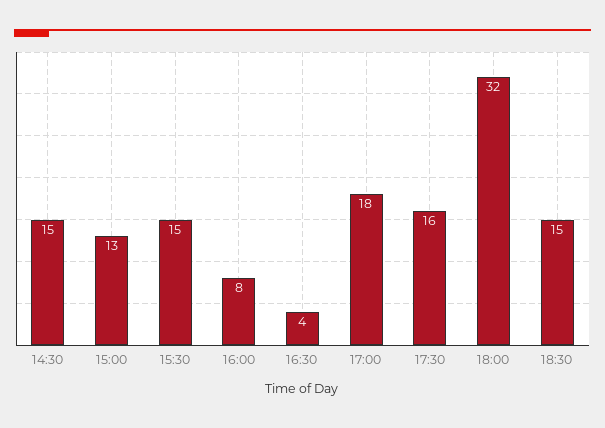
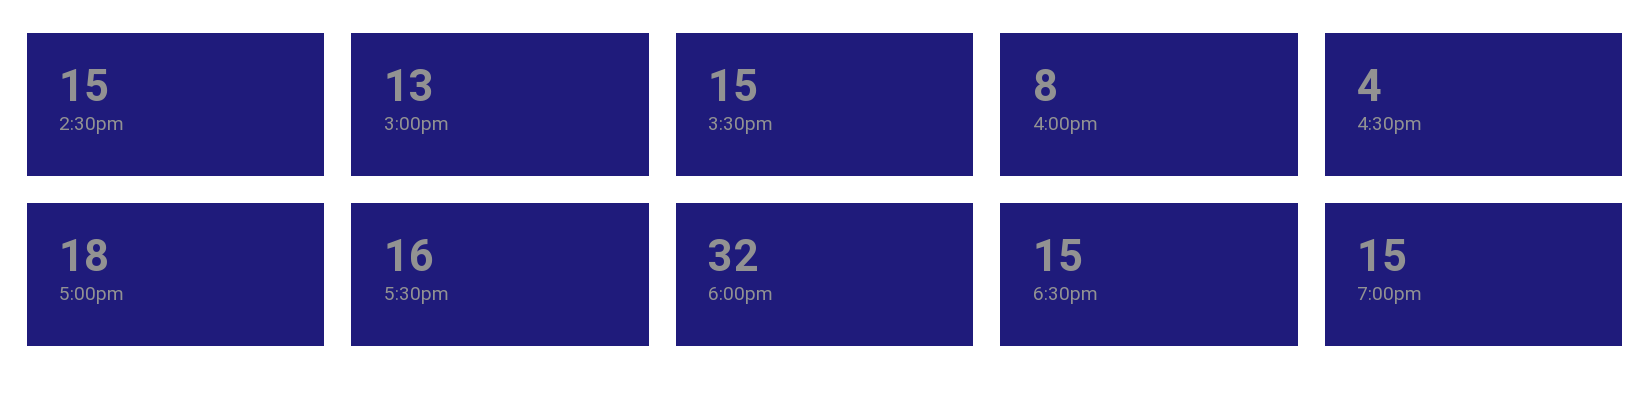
7:00pm: none -> 15

